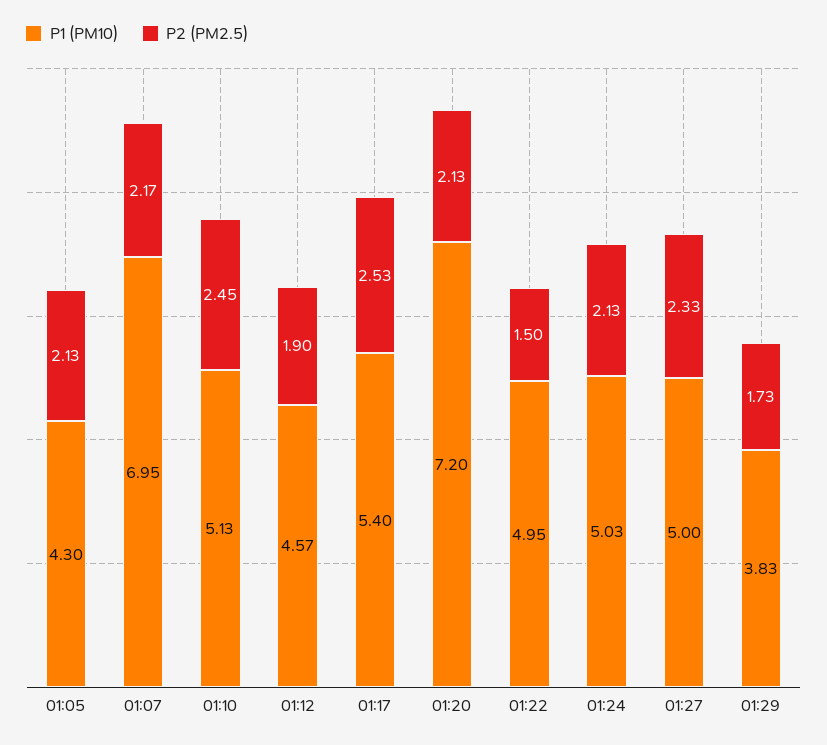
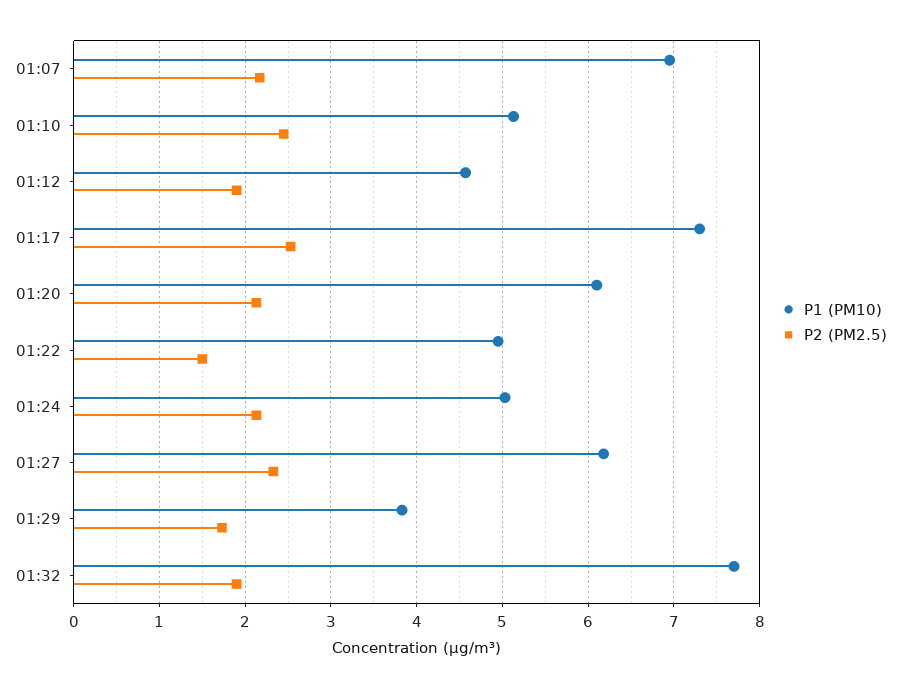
P1 (PM10), 01:05: 4.3 -> none
P2 (PM2.5), 01:05: 2.13 -> none
P1 (PM10), 01:17: 5.4 -> 7.3
P1 (PM10), 01:20: 7.2 -> 6.1
P1 (PM10), 01:27: 5 -> 6.2
P1 (PM10), 01:32: none -> 7.7
P2 (PM2.5), 01:32: none -> 1.9

